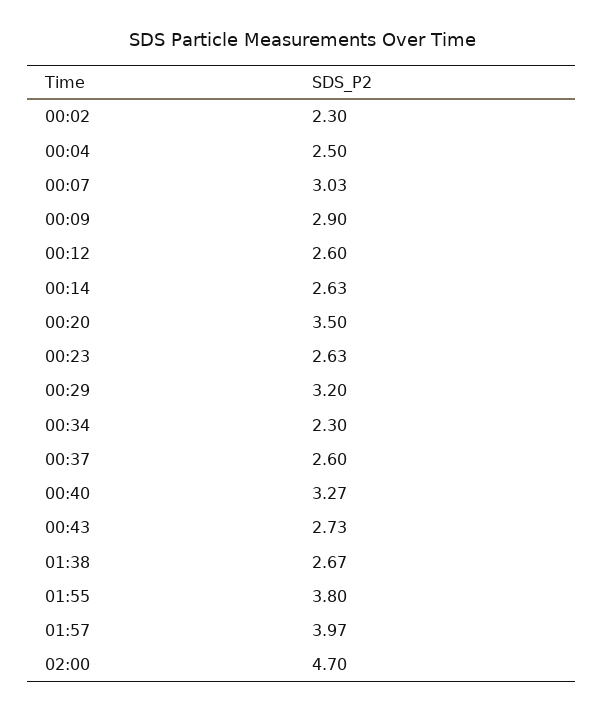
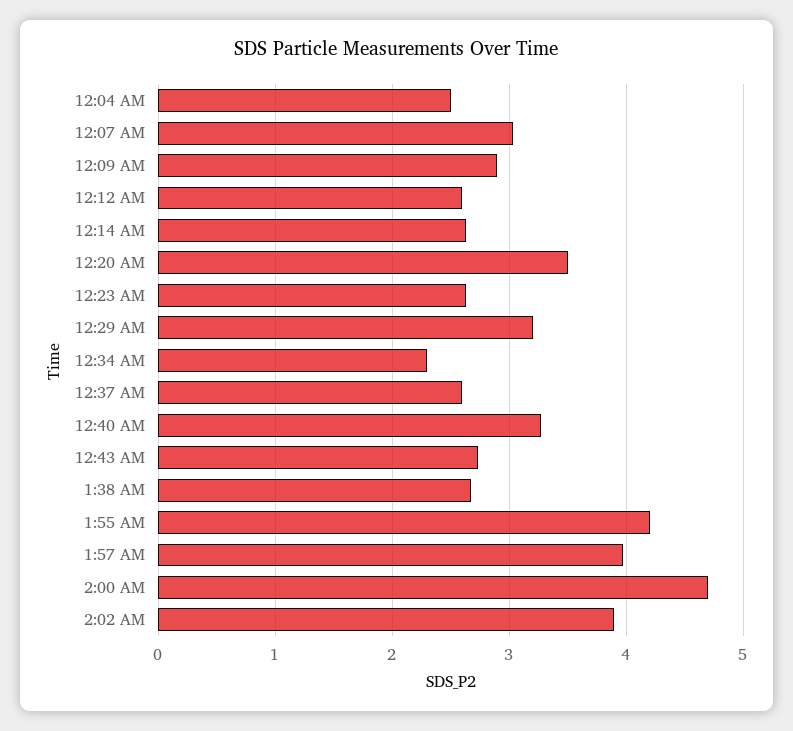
00:02: 2.3 -> none
01:55: 3.8 -> 4.2
2:02 AM: none -> 3.9

